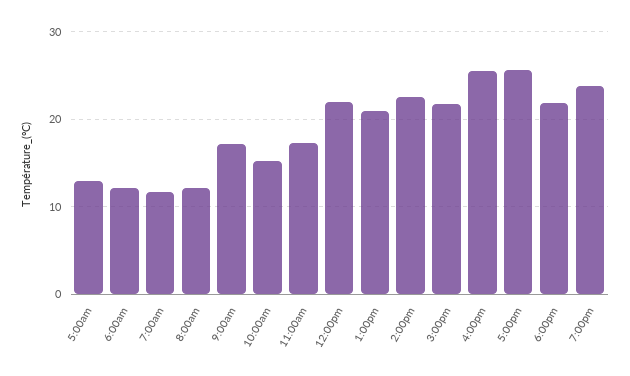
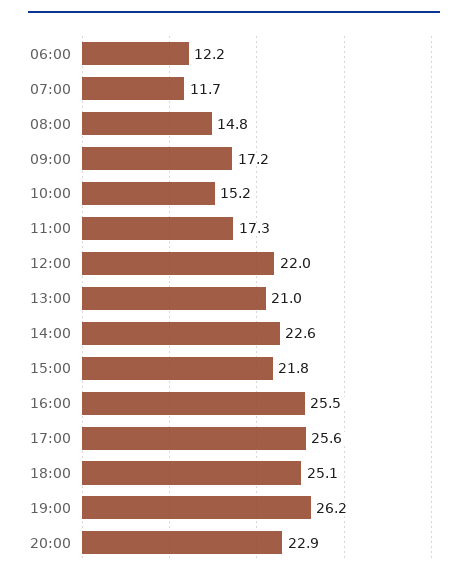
5:00am: 13 -> none
8:00am: 12 -> 14.8
6:00pm: 22 -> 25.1
7:00pm: 24 -> 26.2
20:00: none -> 22.9

